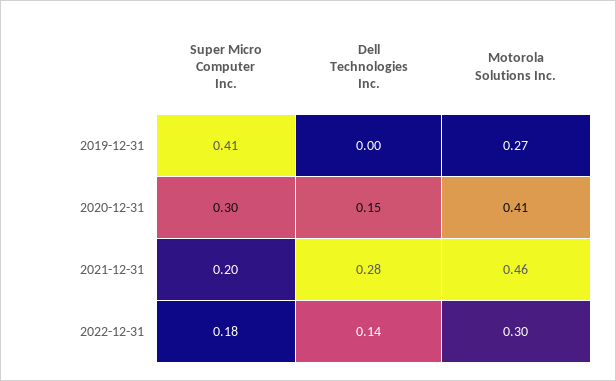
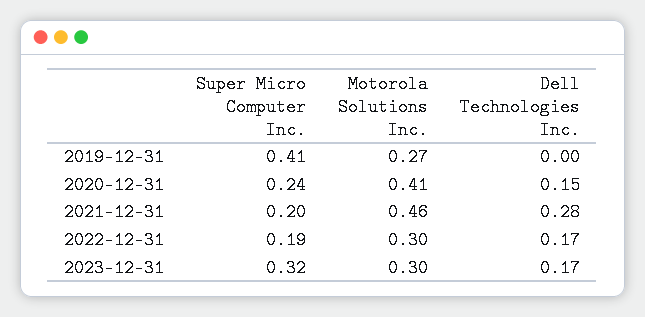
Super Micro Computer Inc., 2020-12-31: 0.3 -> 0.24
Super Micro Computer Inc., 2022-12-31: 0.18 -> 0.19
Dell Technologies Inc., 2022-12-31: 0.14 -> 0.17
Super Micro Computer Inc., 2023-12-31: none -> 0.32
Motorola Solutions Inc., 2023-12-31: none -> 0.3
Dell Technologies Inc., 2023-12-31: none -> 0.17

